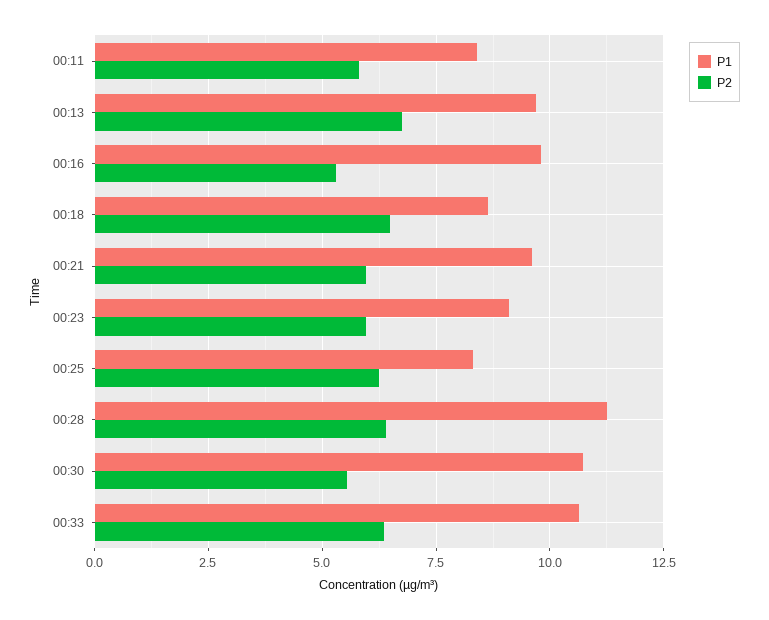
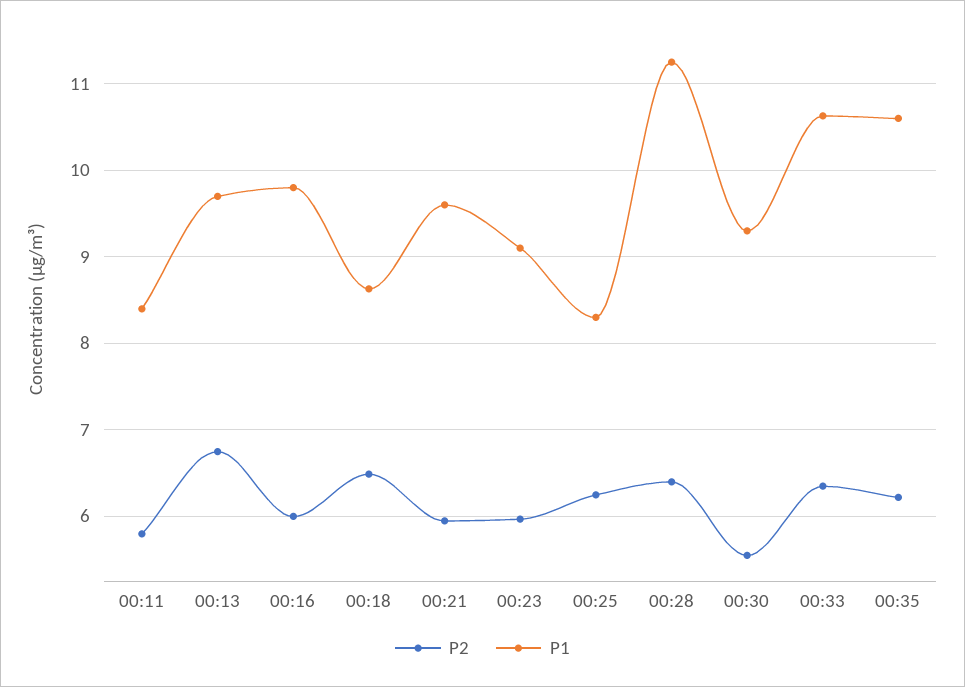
P2, 00:16: 5.25 -> 6
P1, 00:30: 10.75 -> 9.3
P2, 00:35: none -> 6.2
P1, 00:35: none -> 10.6

